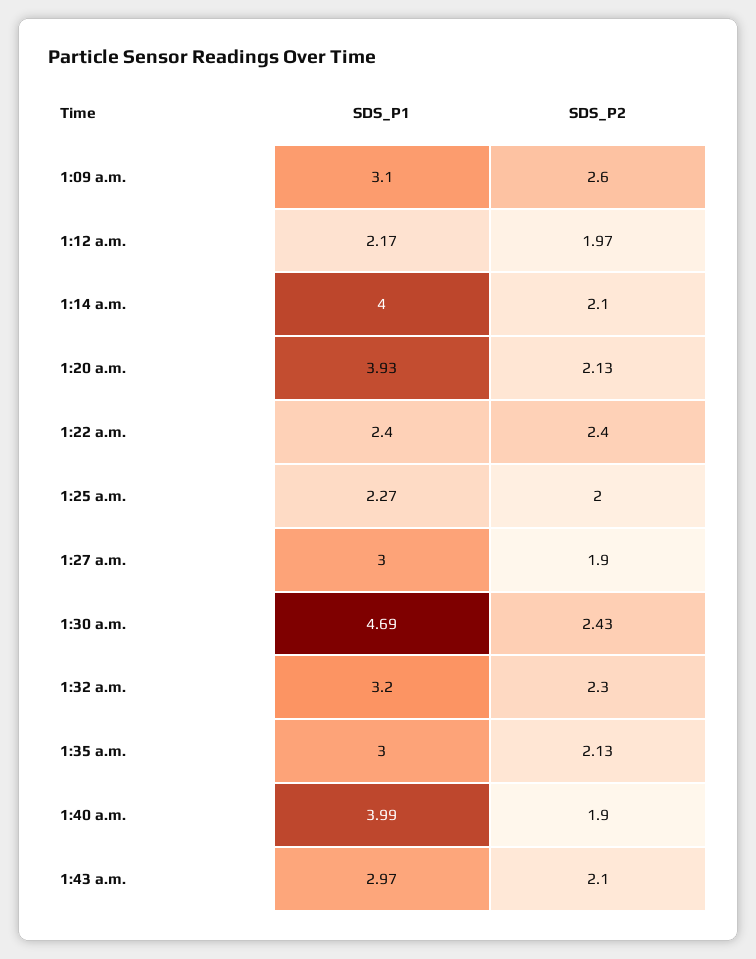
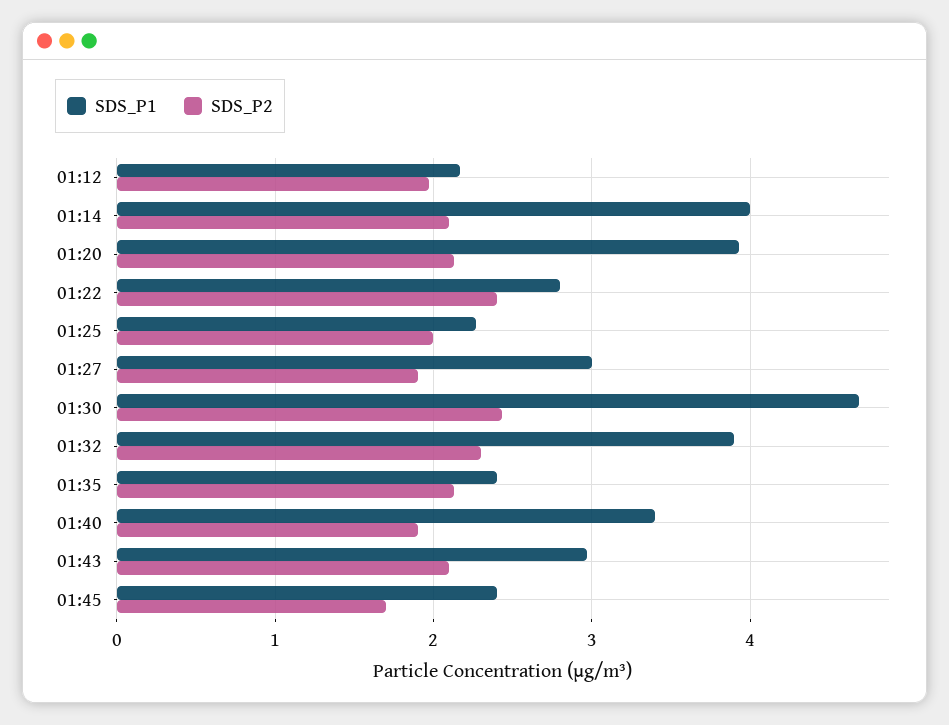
SDS_P1, 1:09 a.m.: 3.1 -> none
SDS_P2, 1:09 a.m.: 2.6 -> none
SDS_P1, 1:22 a.m.: 2.4 -> 2.8
SDS_P1, 1:32 a.m.: 3.2 -> 3.9
SDS_P1, 1:35 a.m.: 3 -> 2.4
SDS_P1, 1:40 a.m.: 3.99 -> 3.4
SDS_P1, 01:45: none -> 2.4
SDS_P2, 01:45: none -> 1.7

